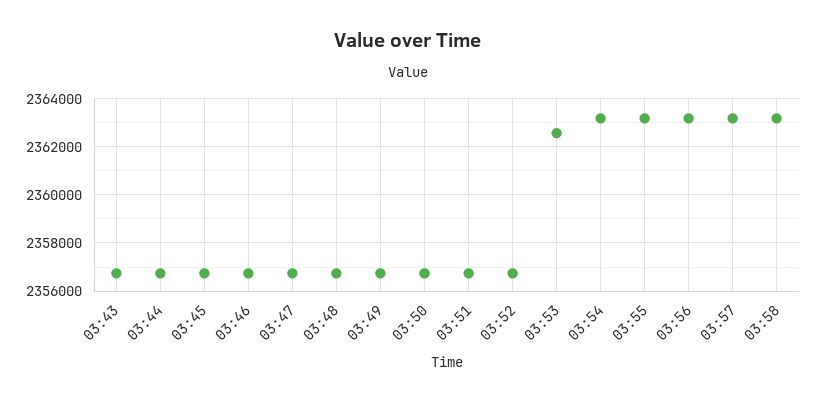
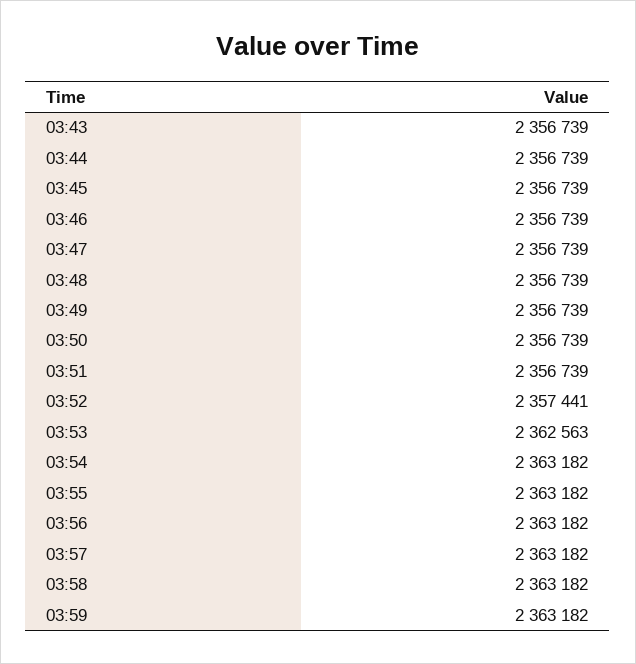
03:52: 2356750 -> 2357441
03:59: none -> 2363182

